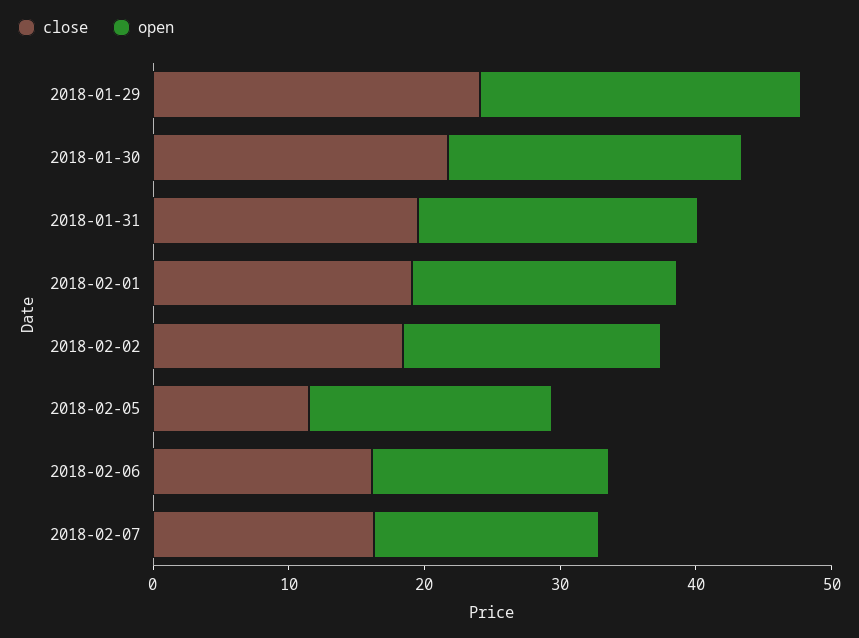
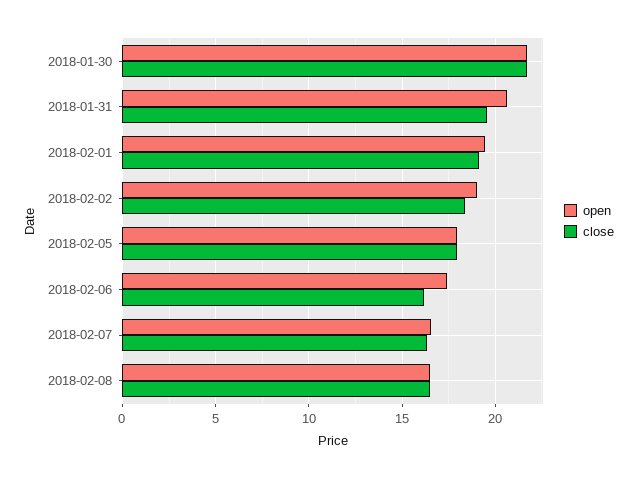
close, 2018-01-29: 24 -> none
open, 2018-01-29: 24 -> none
close, 2018-02-05: 12 -> 18
open, 2018-02-08: none -> 16.5
close, 2018-02-08: none -> 16.5

